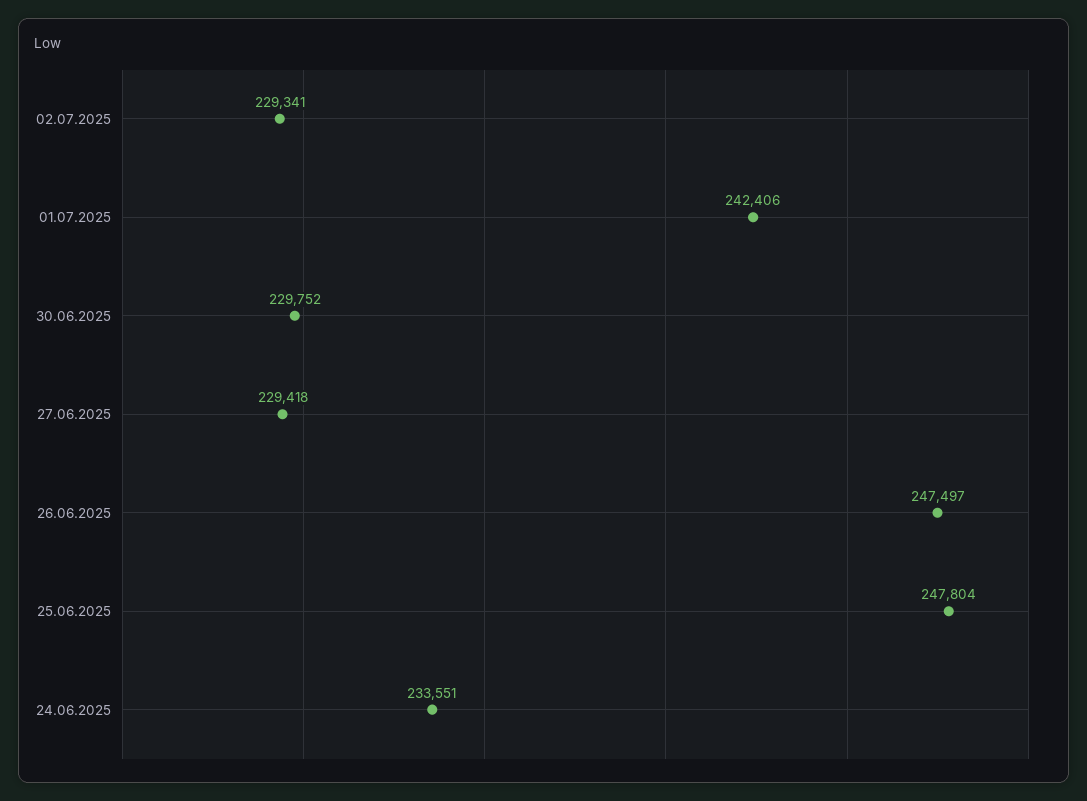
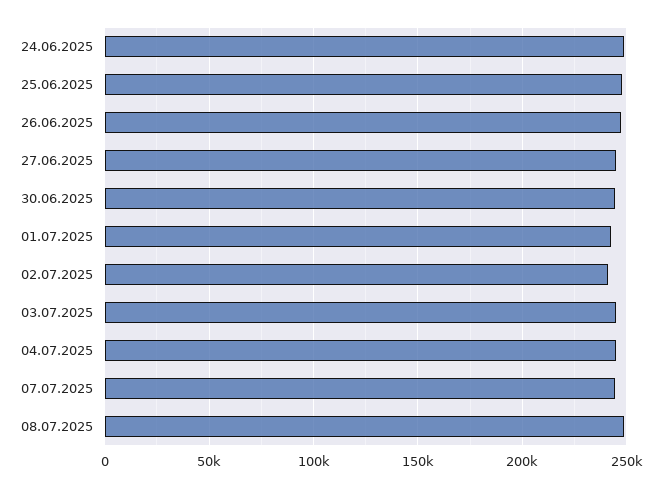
02.07.2025: 229341 -> 240000
30.06.2025: 229752 -> 245000
27.06.2025: 229418 -> 245000
24.06.2025: 233551 -> 250000
03.07.2025: none -> 245000
04.07.2025: none -> 245000
07.07.2025: none -> 245000
08.07.2025: none -> 250000

